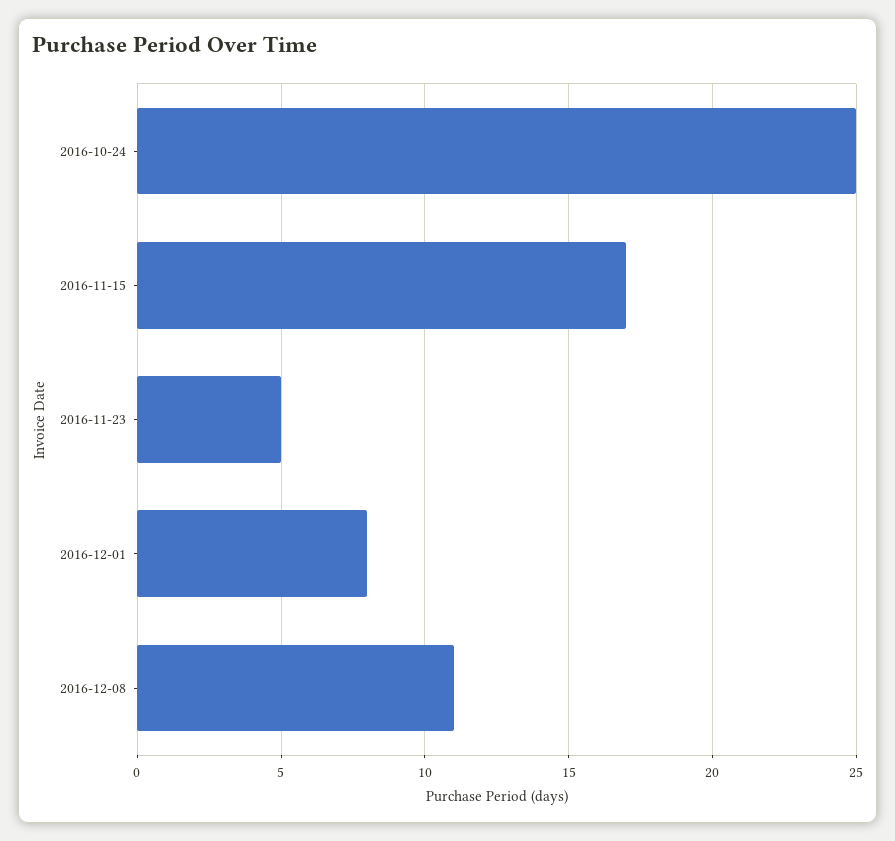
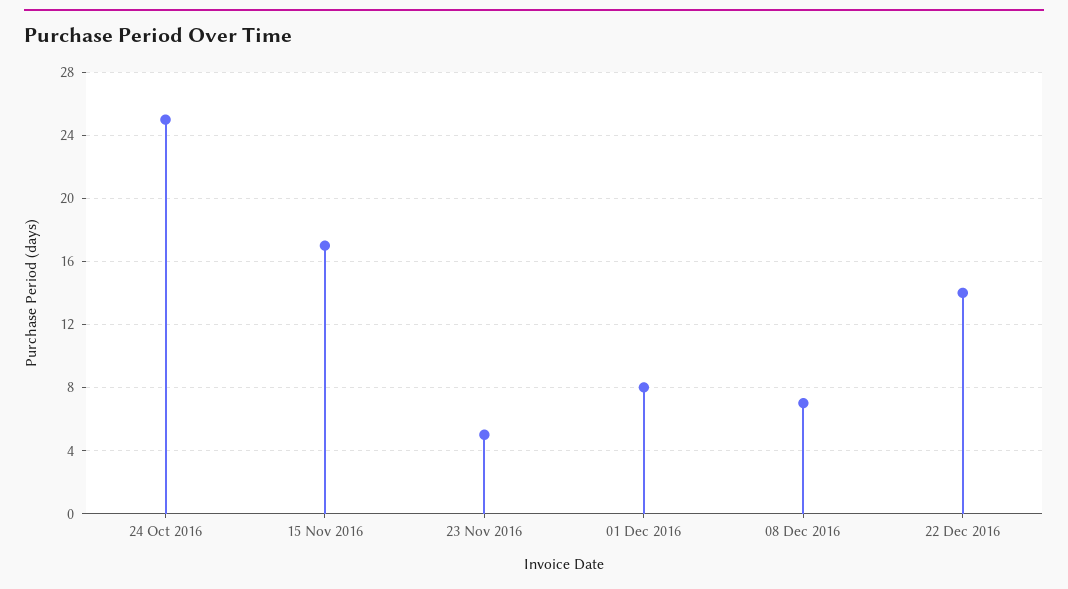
2016-12-08: 11 -> 7
22 Dec 2016: none -> 14

